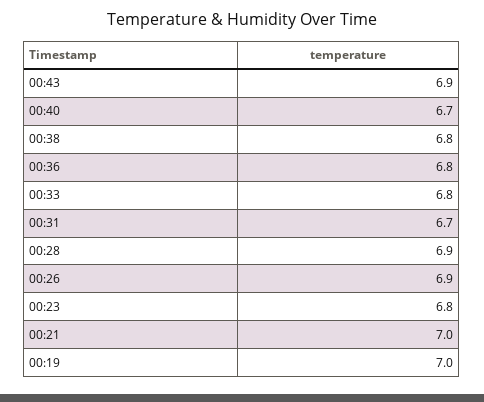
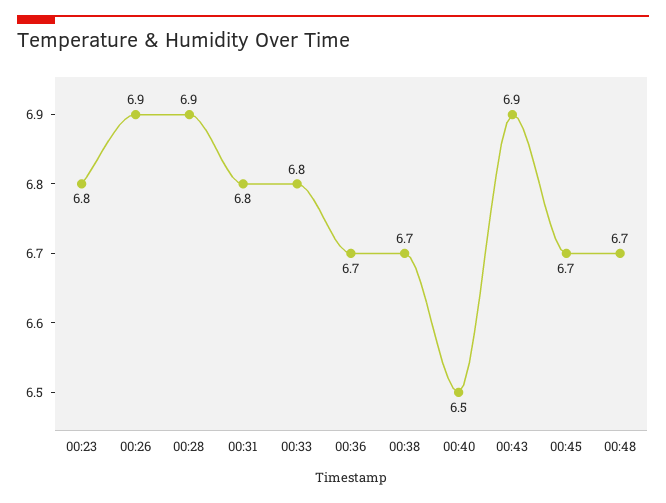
00:40: 6.7 -> 6.5
00:38: 6.8 -> 6.7
00:36: 6.8 -> 6.7
00:31: 6.7 -> 6.8
00:21: 7 -> none
00:19: 7 -> none
00:45: none -> 6.7
00:48: none -> 6.7

